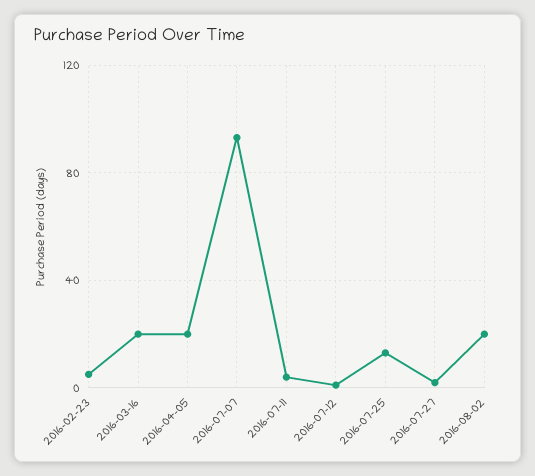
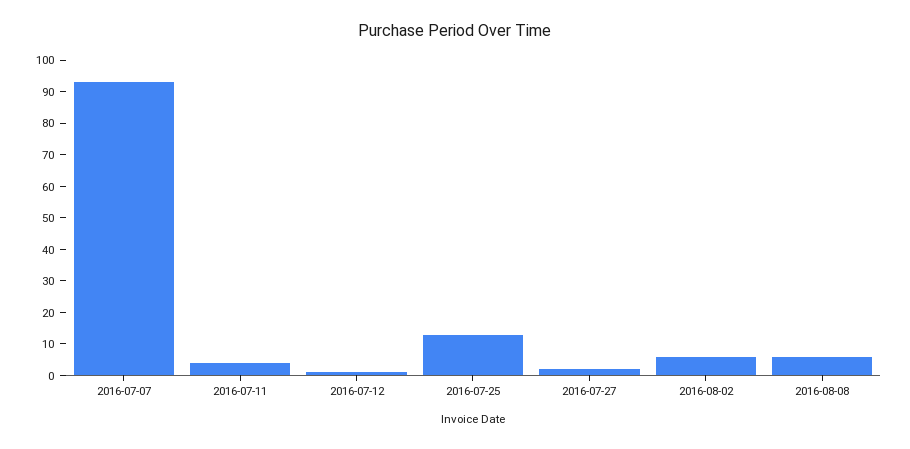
2016-02-23: 5 -> none
2016-03-16: 20 -> none
2016-04-05: 20 -> none
2016-08-02: 20 -> 5
2016-08-08: none -> 5

